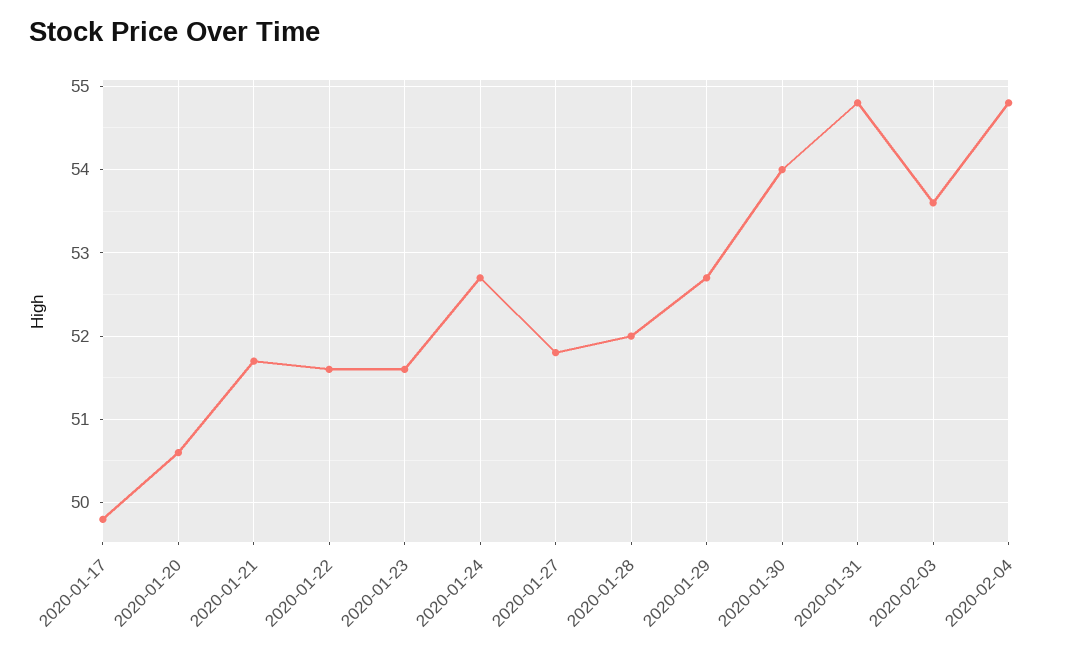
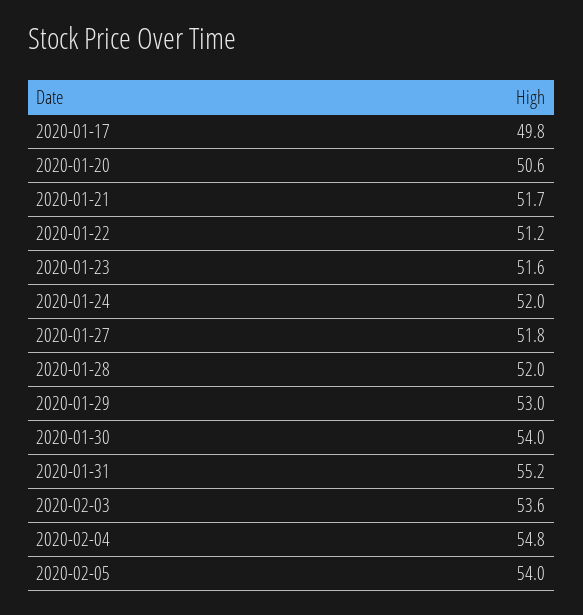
2020-01-22: 51.6 -> 51.2
2020-01-24: 52.7 -> 52
2020-01-29: 52.7 -> 53
2020-01-31: 54.8 -> 55.2
2020-02-05: none -> 54

